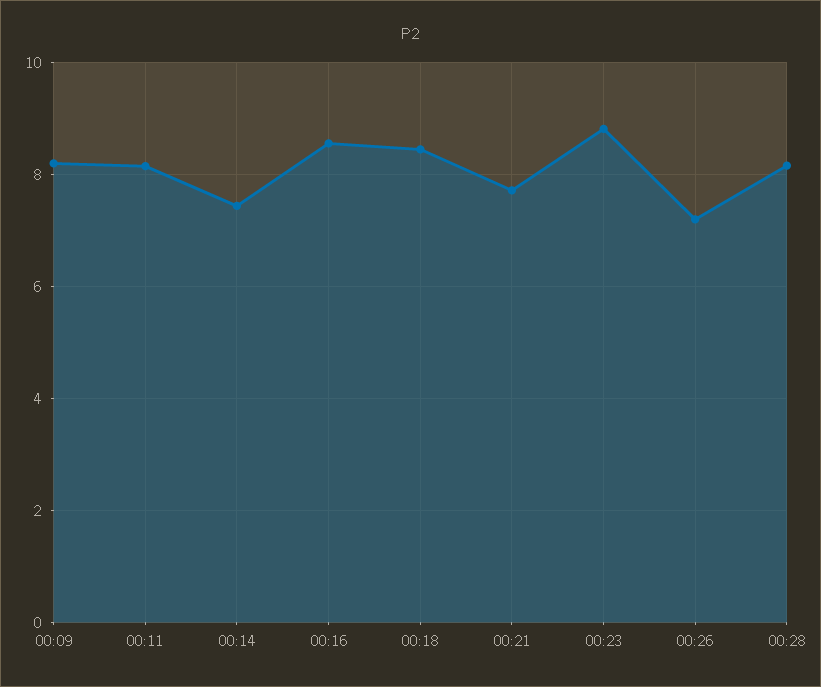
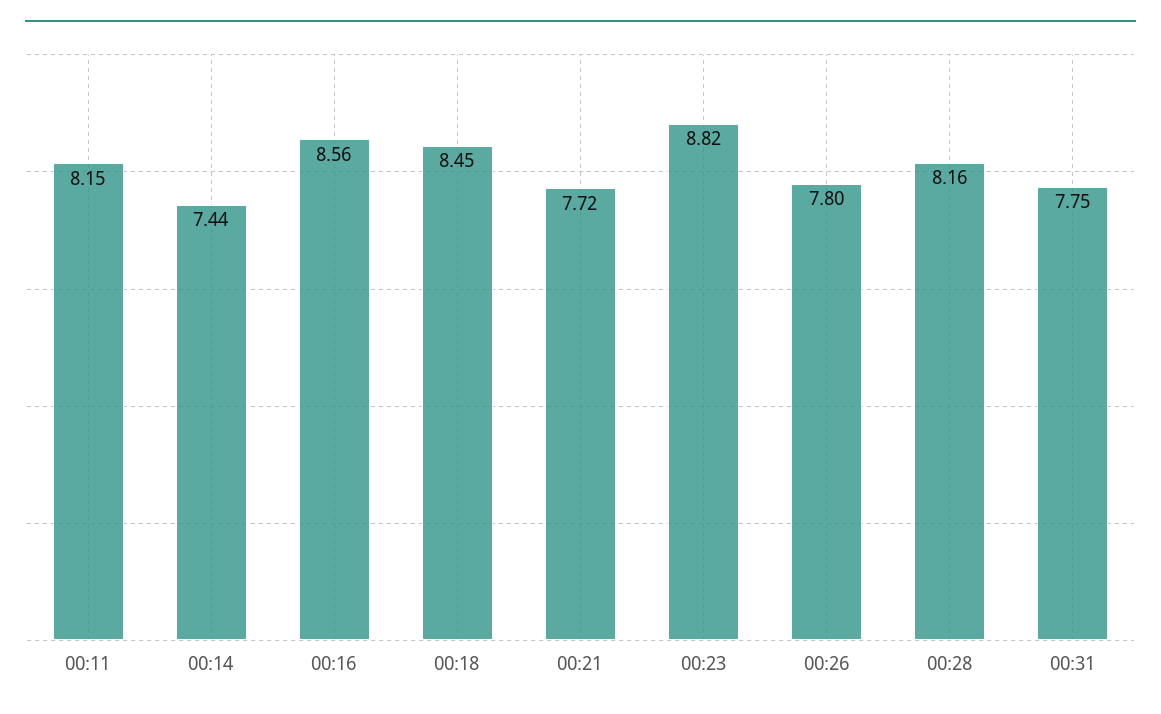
00:09: 8.2 -> none
00:26: 7.2 -> 7.8
00:31: none -> 7.75

